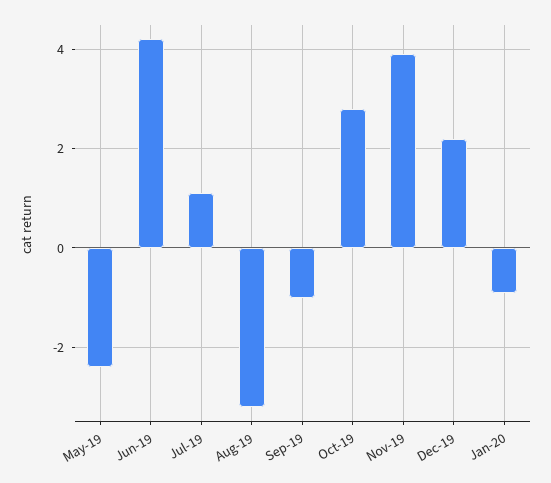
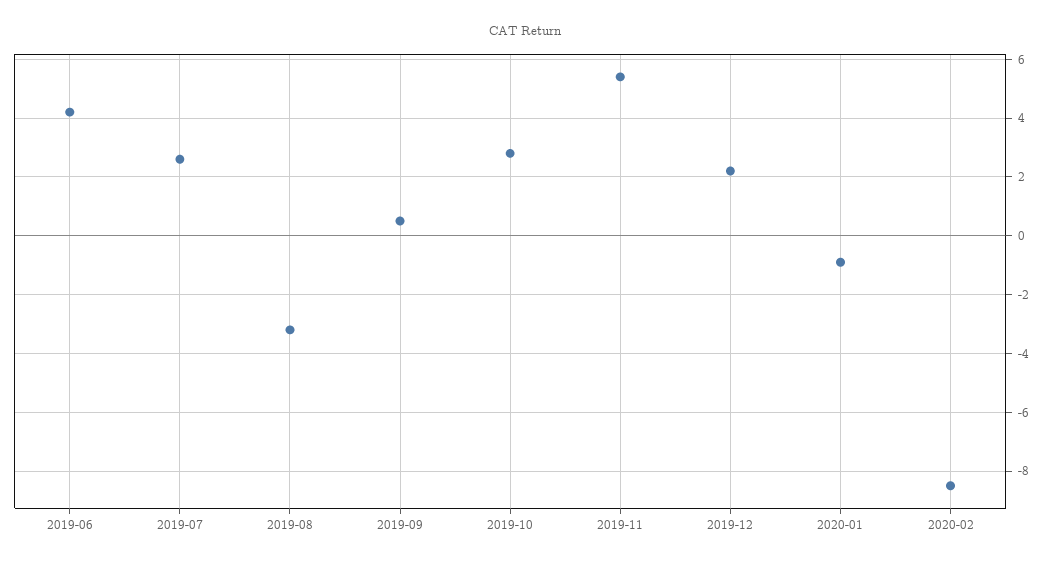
May-19: -2.5 -> none
Jul-19: 1 -> 2.5
Sep-19: -1 -> 0.5
Nov-19: 4 -> 5.5
2020-02: none -> -8.5

